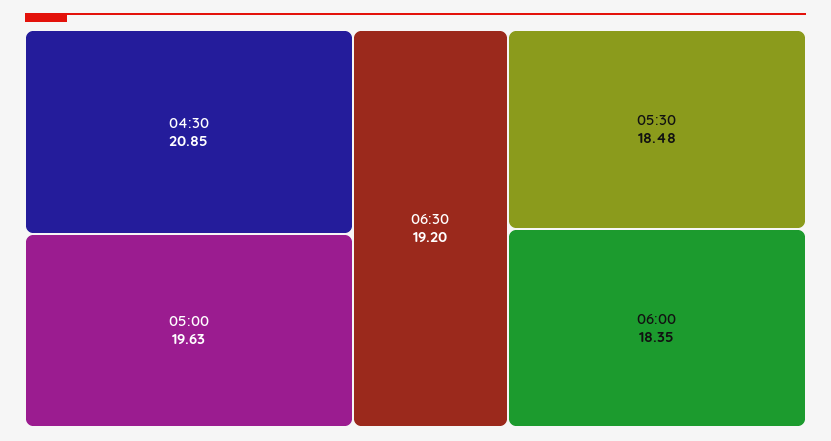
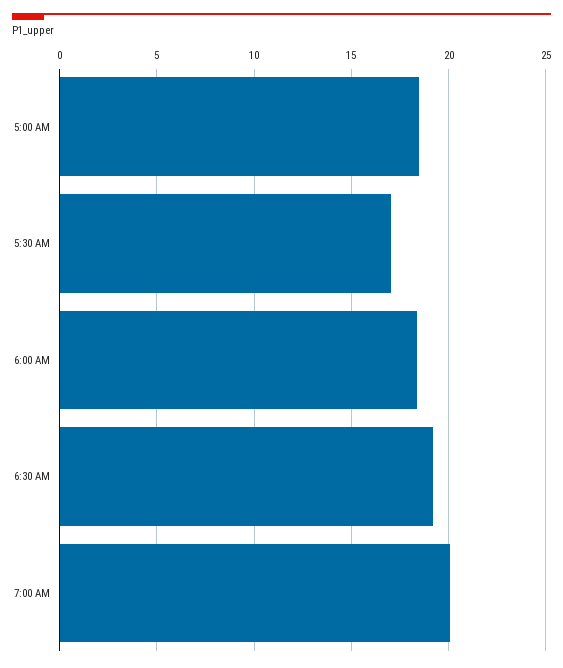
04:30: 20.85 -> none
05:00: 19.63 -> 18.5
05:30: 18.48 -> 17
7:00 AM: none -> 20

